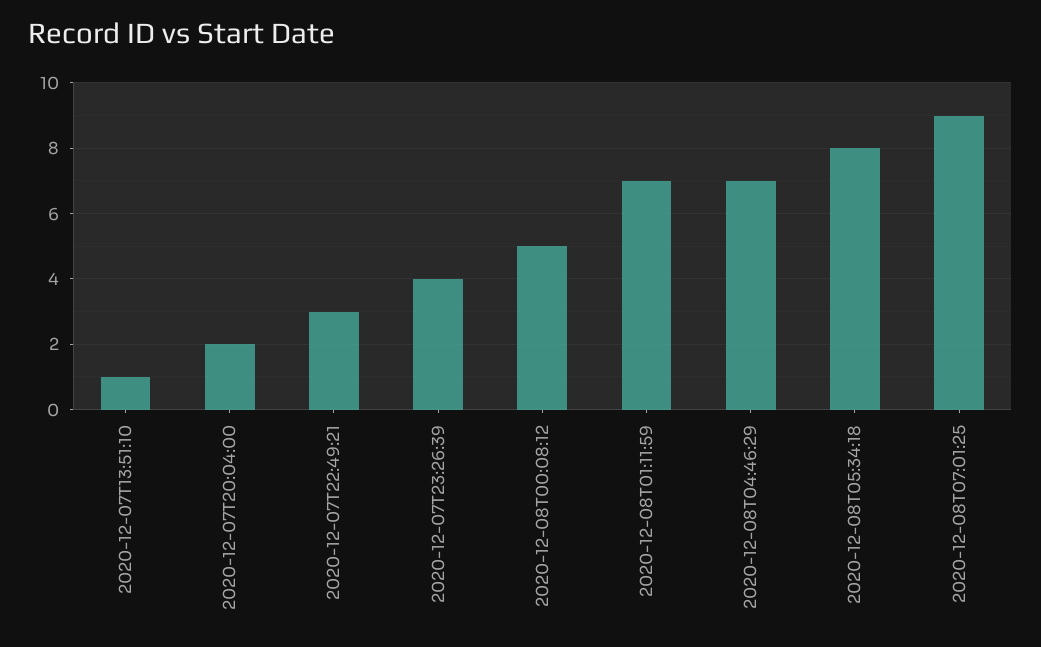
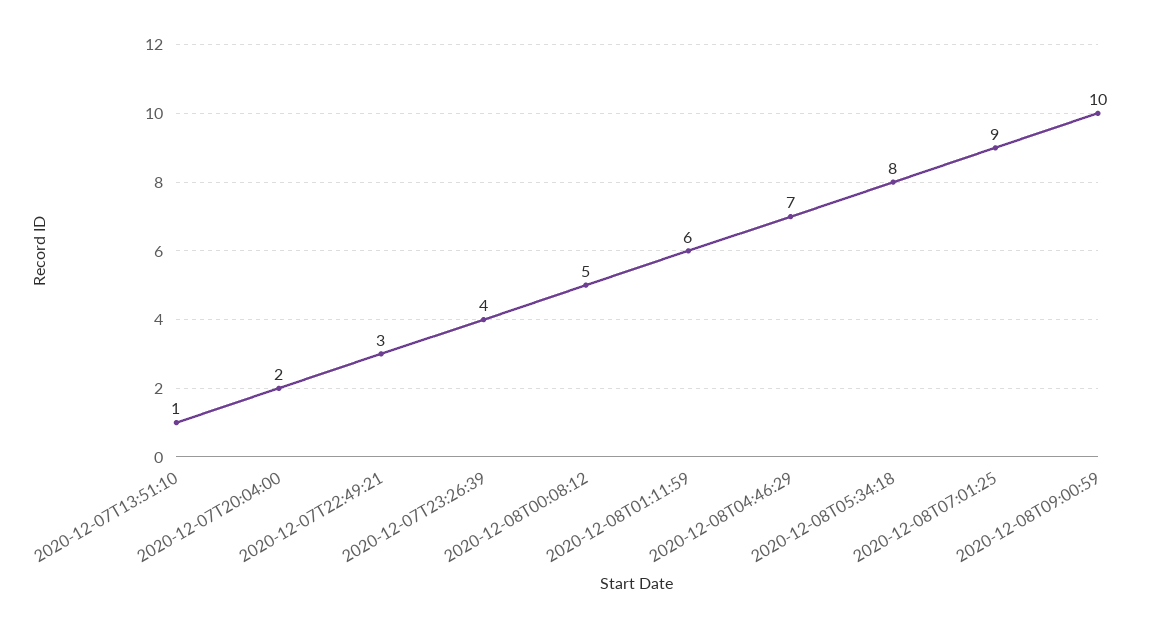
2020-12-08T01:11:59: 7 -> 6
2020-12-08T09:00:59: none -> 10

